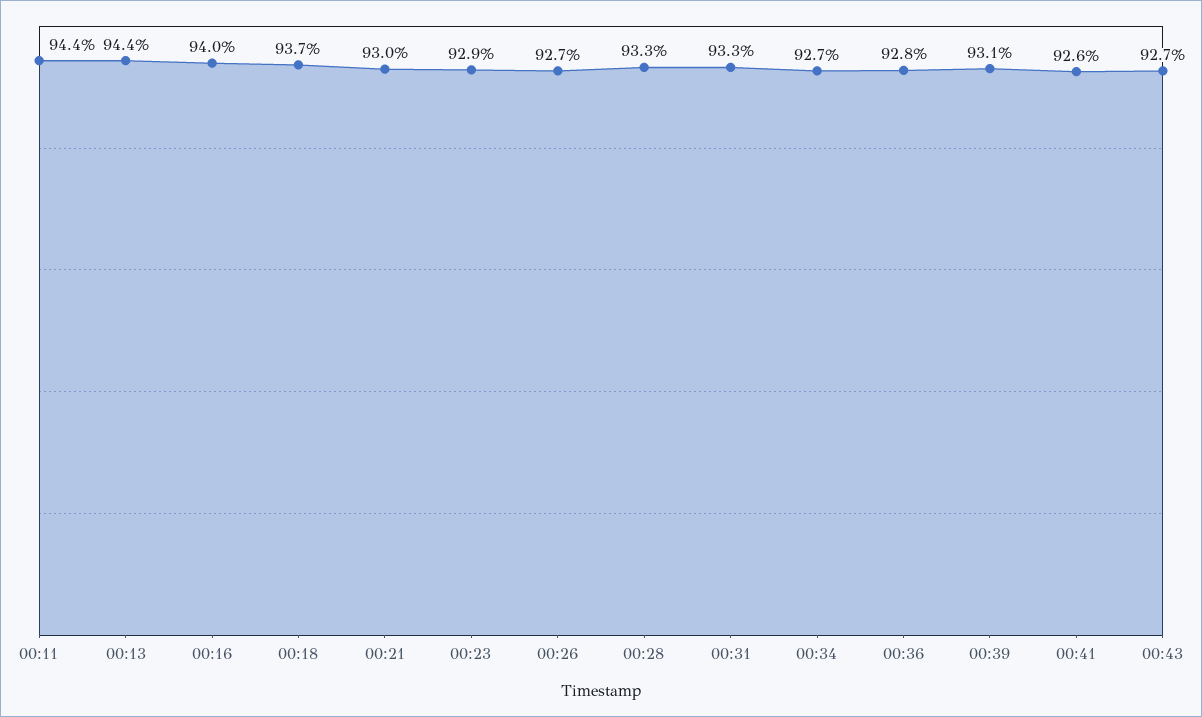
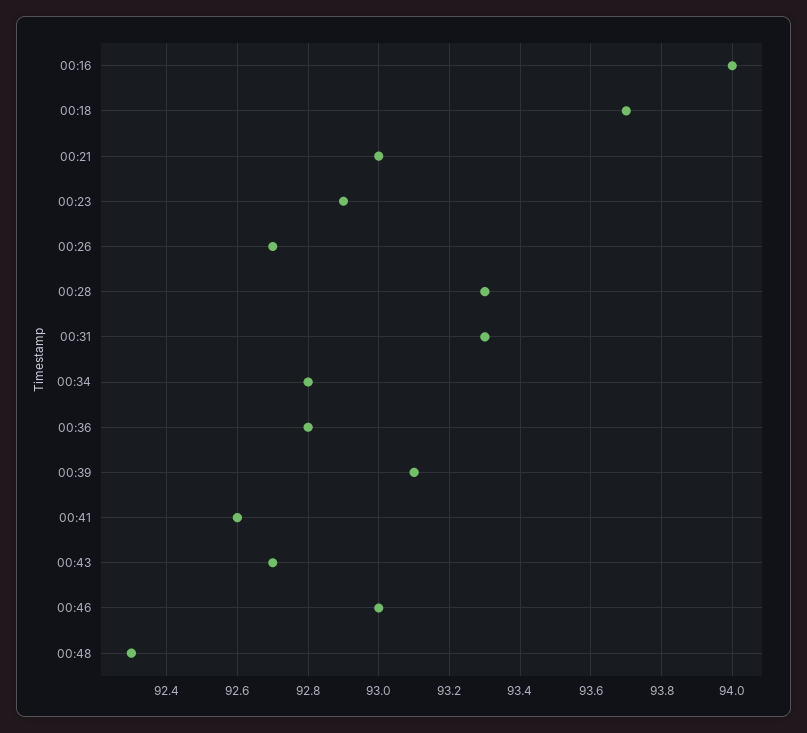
00:11: 94.4 -> none
00:13: 94.4 -> none
00:34: 92.7 -> 92.8
00:46: none -> 93
00:48: none -> 92.3

